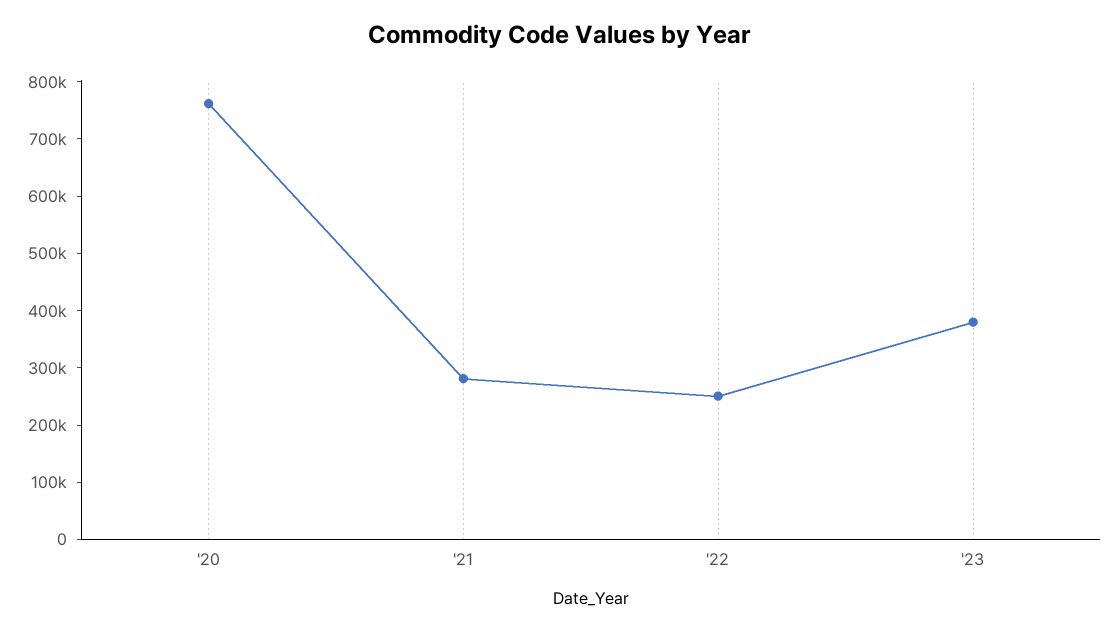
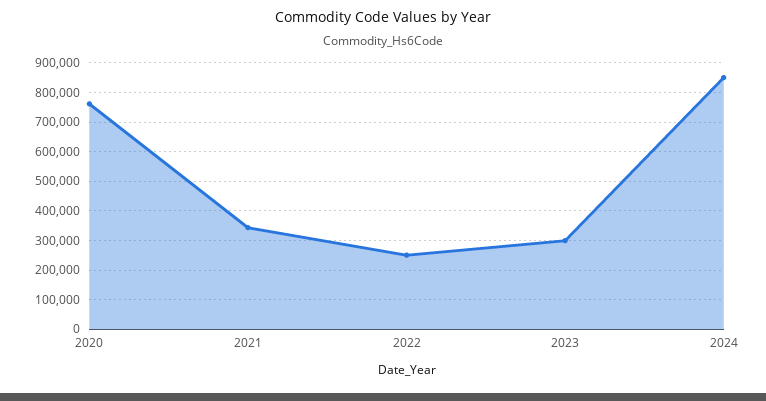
'21: 280000 -> 350000
'23: 380000 -> 300000
2024: none -> 850000

